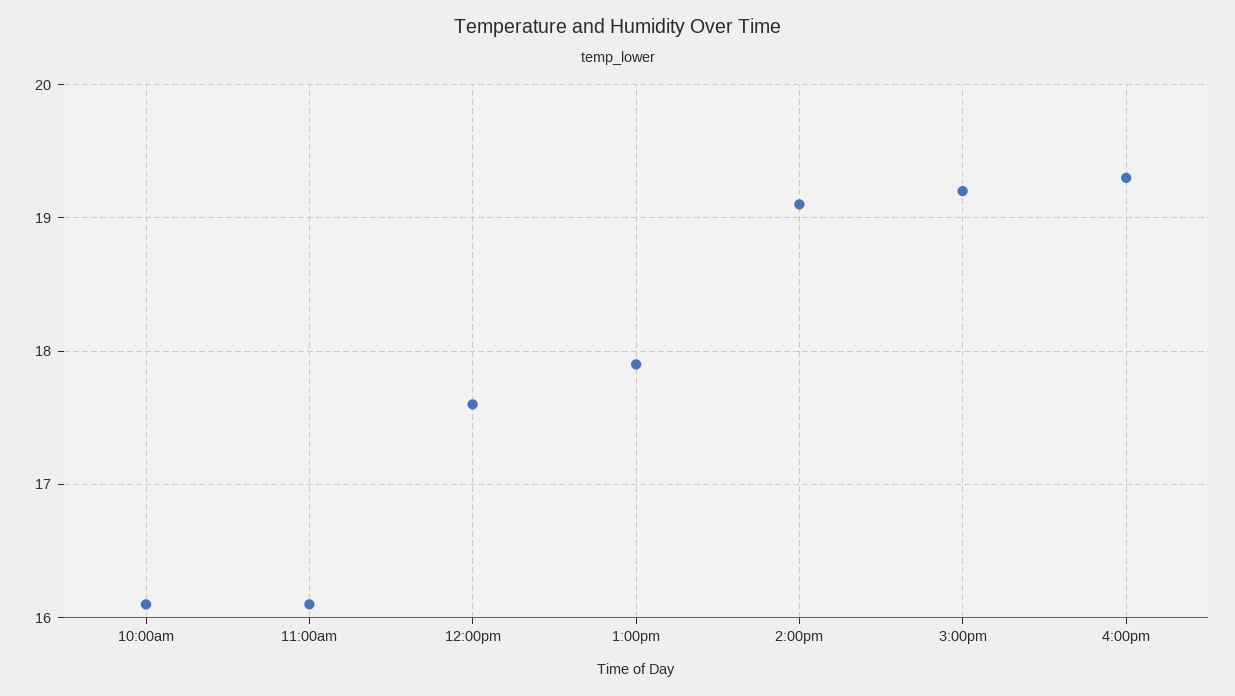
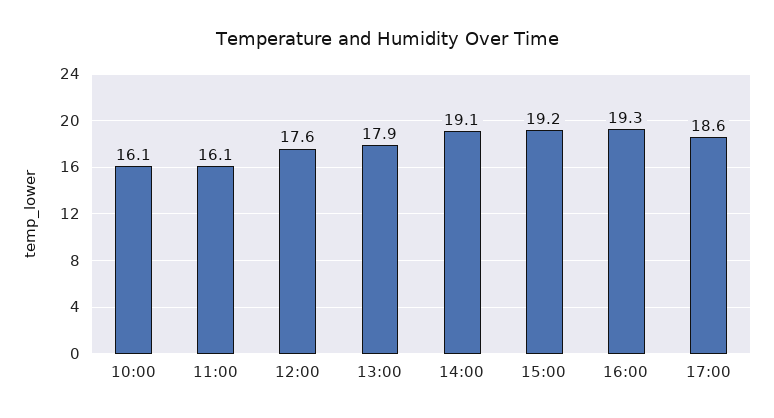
17:00: none -> 18.6

